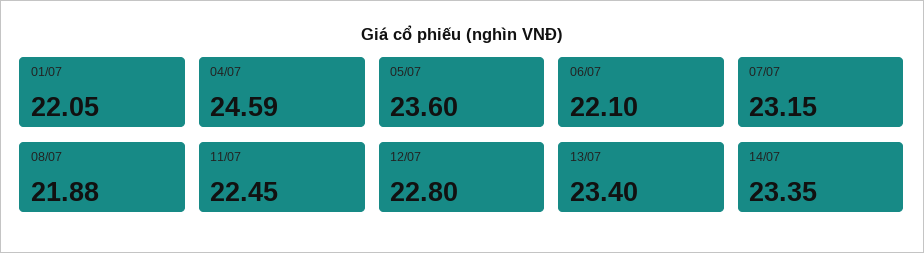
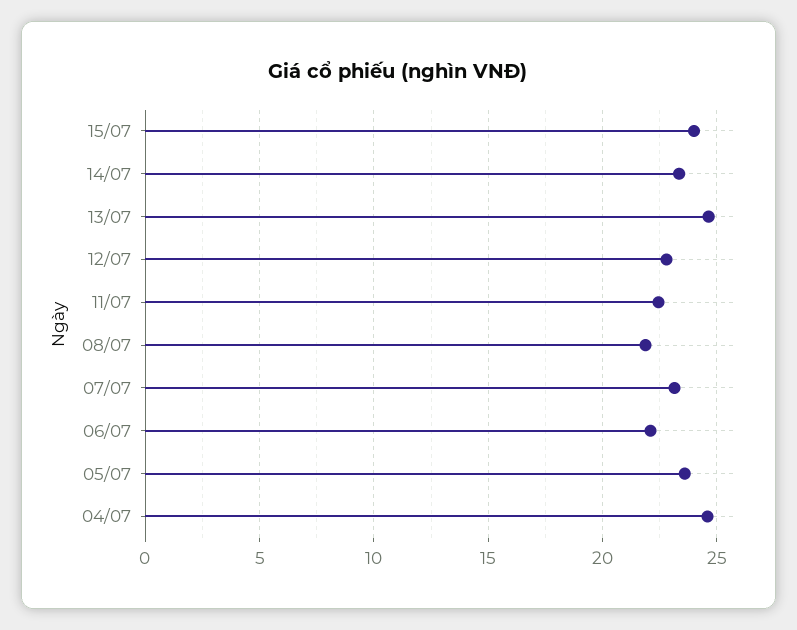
01/07: 22.05 -> none
13/07: 23.4 -> 24.5
15/07: none -> 24

